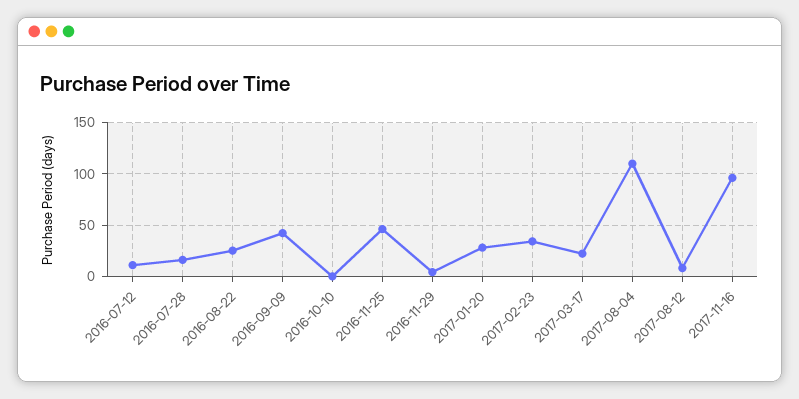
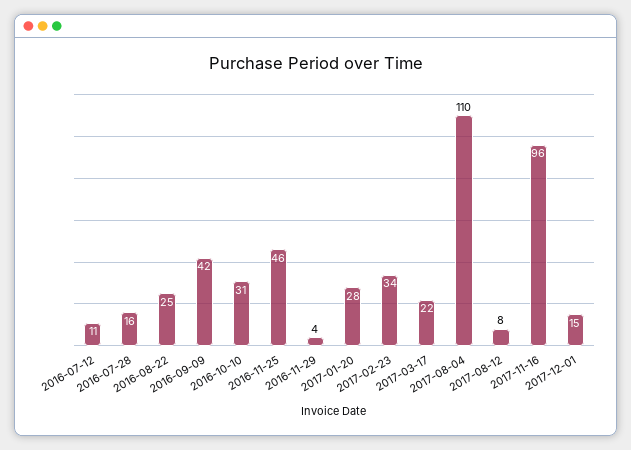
2016-10-10: 0 -> 31
2017-12-01: none -> 15

